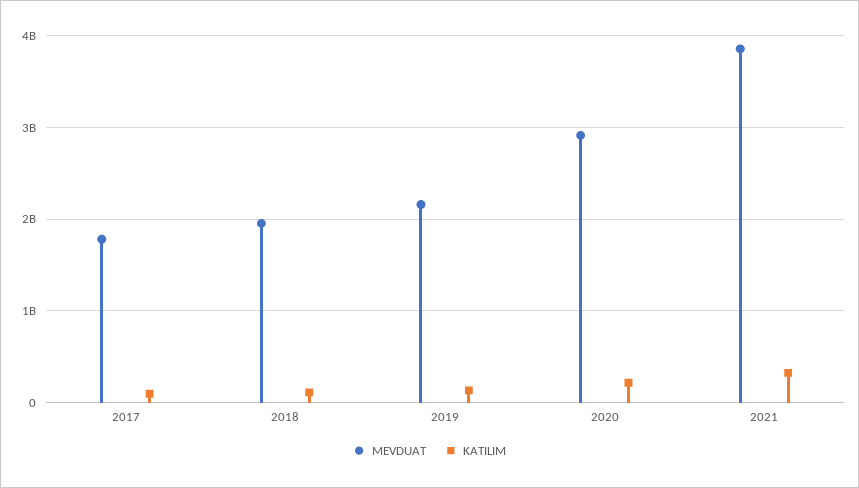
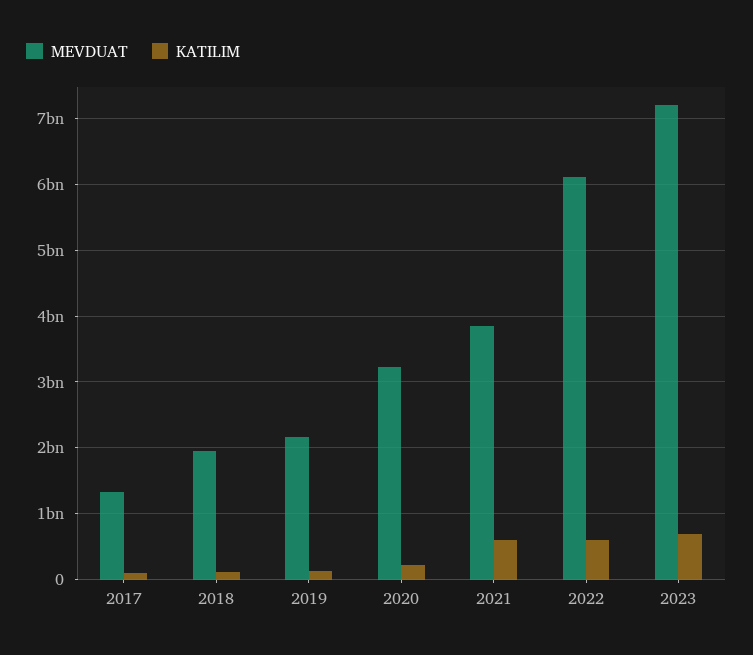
MEVDUAT, 2017: 1800000000 -> 1300000000
MEVDUAT, 2020: 2900000000 -> 3200000000
KATILIM, 2021: 300000000 -> 600000000
MEVDUAT, 2022: none -> 6100000000
KATILIM, 2022: none -> 600000000
MEVDUAT, 2023: none -> 7200000000
KATILIM, 2023: none -> 700000000

